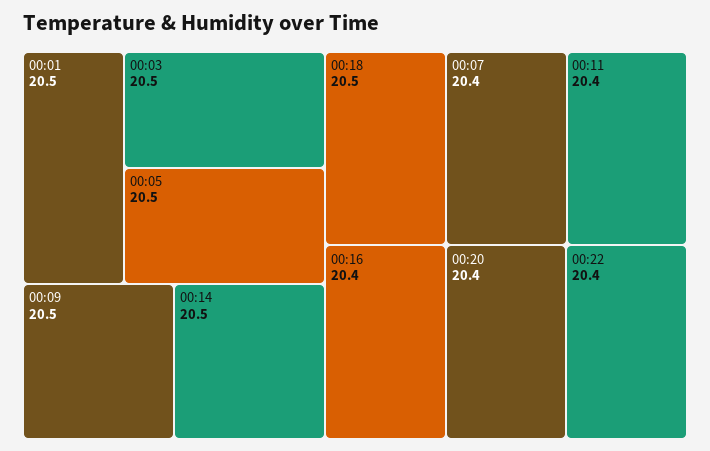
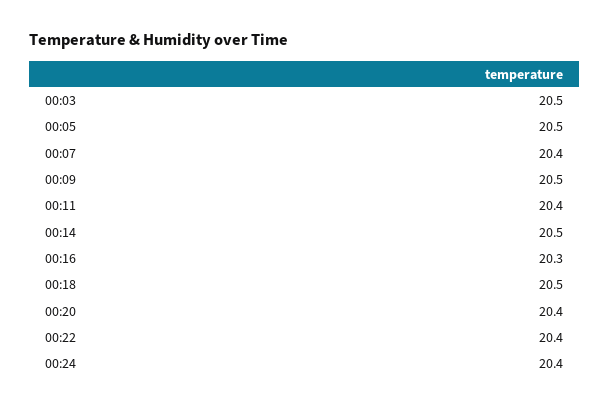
00:01: 20.5 -> none
00:16: 20.4 -> 20.3
00:24: none -> 20.4

